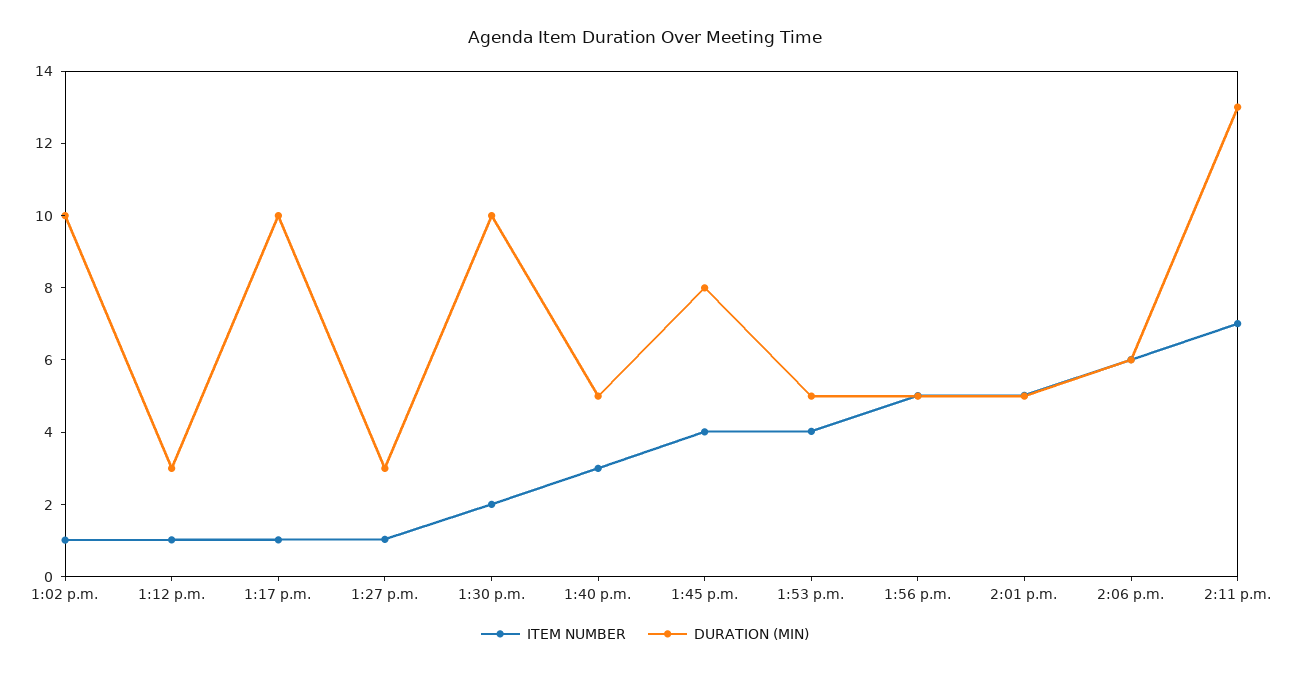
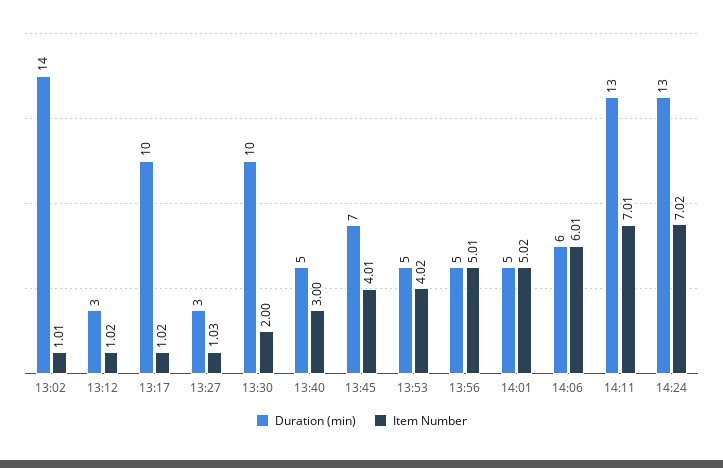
DURATION (MIN), 1:02 p.m.: 10 -> 14
DURATION (MIN), 1:45 p.m.: 8 -> 7
DURATION (MIN), 14:24: none -> 13
ITEM NUMBER, 14:24: none -> 7.02

